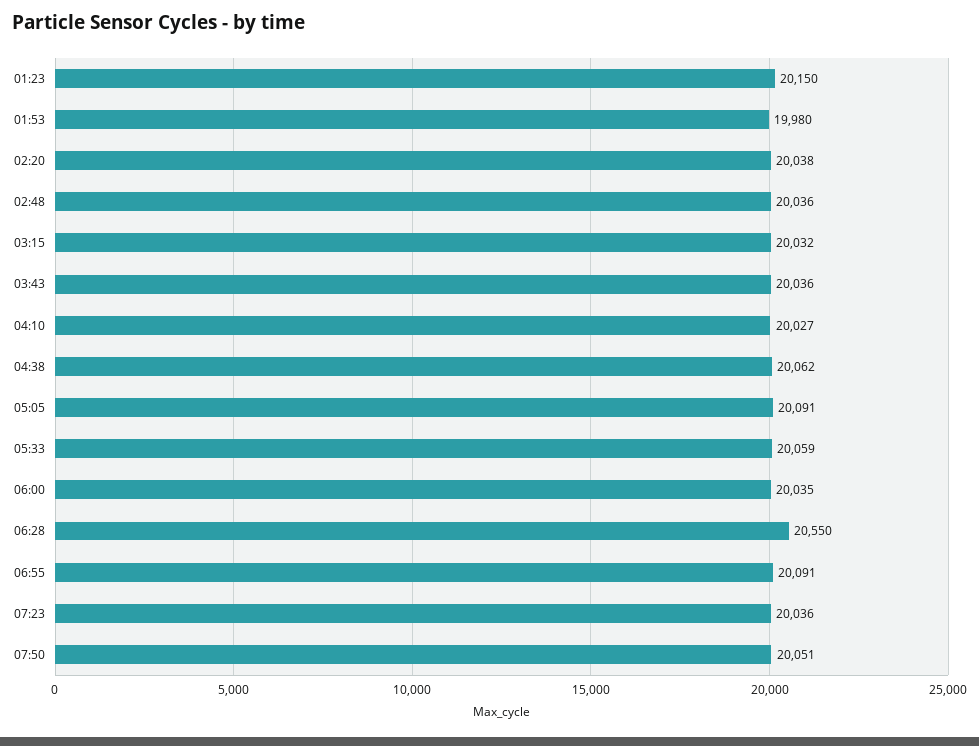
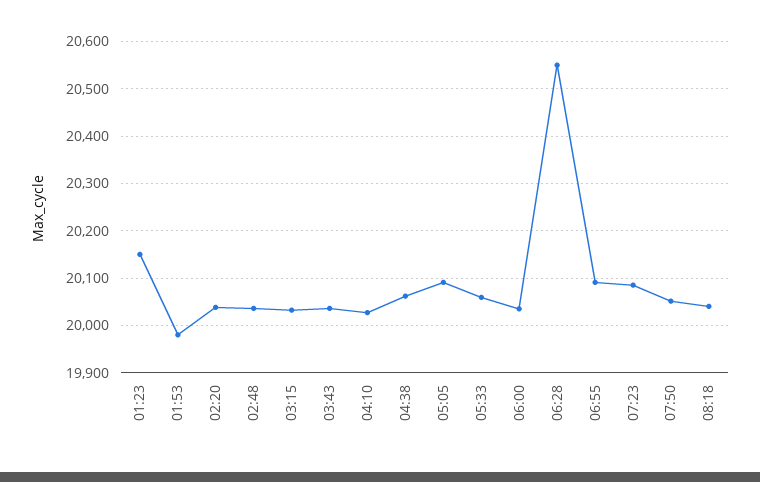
07:23: 20036 -> 20080
08:18: none -> 20040

